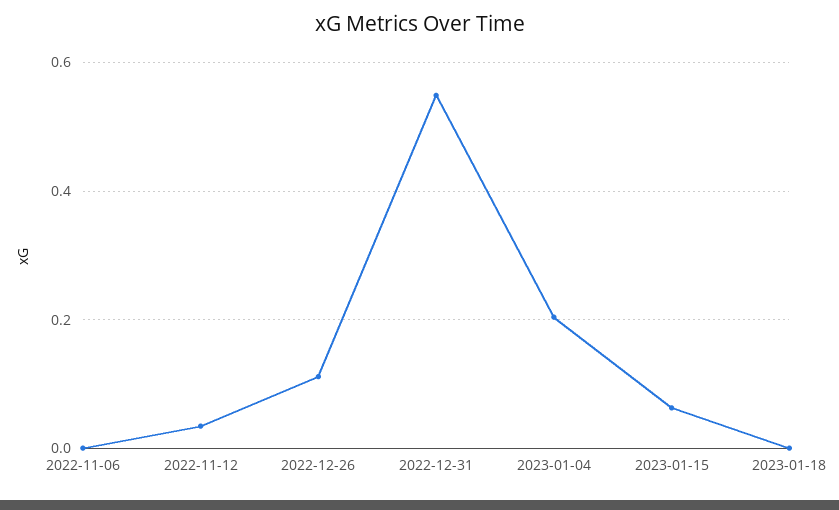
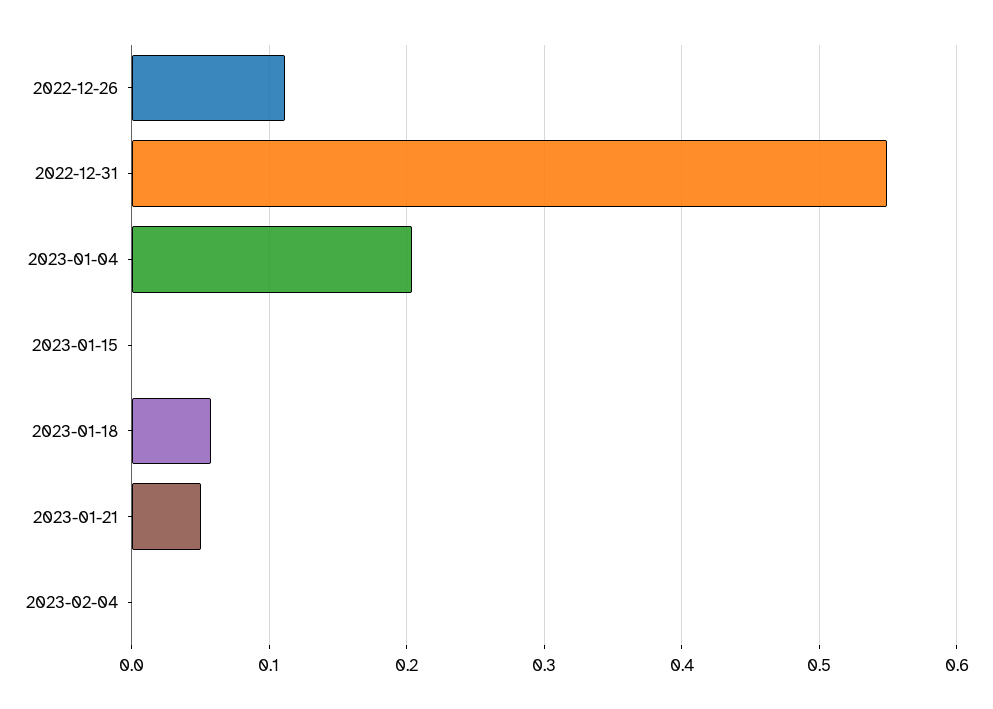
2022-11-06: 0 -> none
2022-11-12: 0.04 -> none
2023-01-15: 0.06 -> 0
2023-01-18: 0 -> 0.06
2023-01-21: none -> 0.05
2023-02-04: none -> 0

